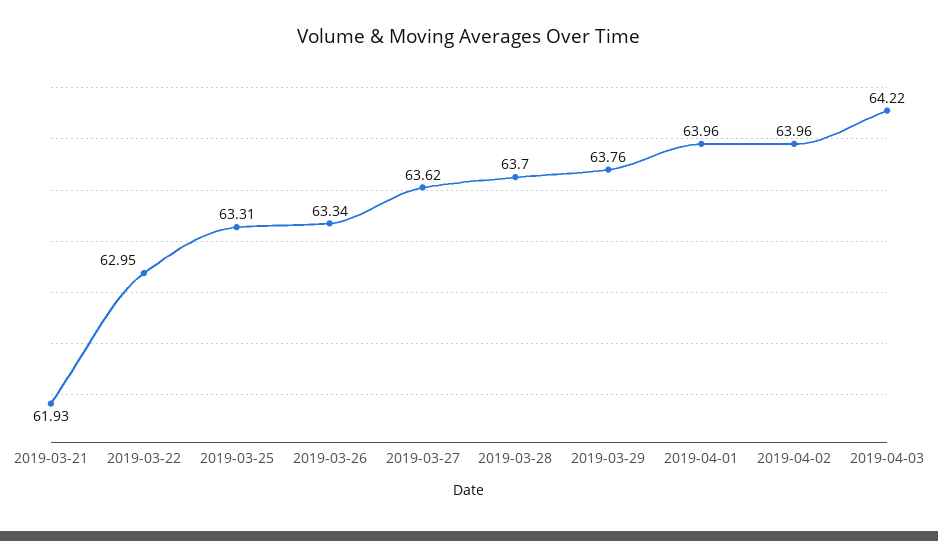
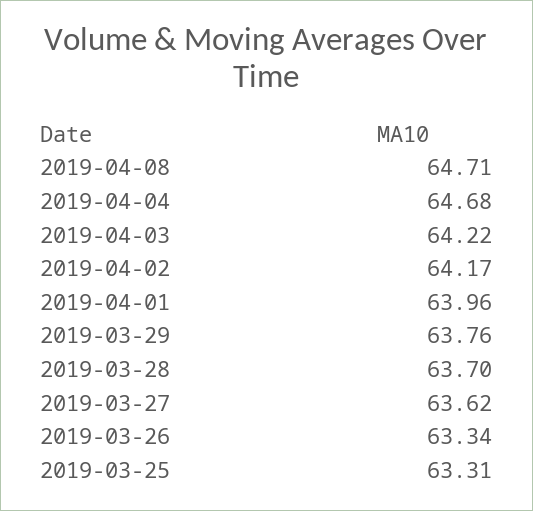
2019-03-21: 61.93 -> none
2019-03-22: 62.95 -> none
2019-04-02: 63.96 -> 64.17
2019-04-08: none -> 64.71
2019-04-04: none -> 64.68

